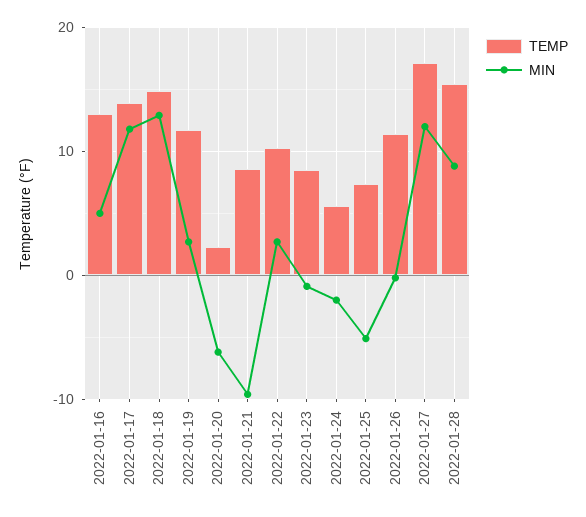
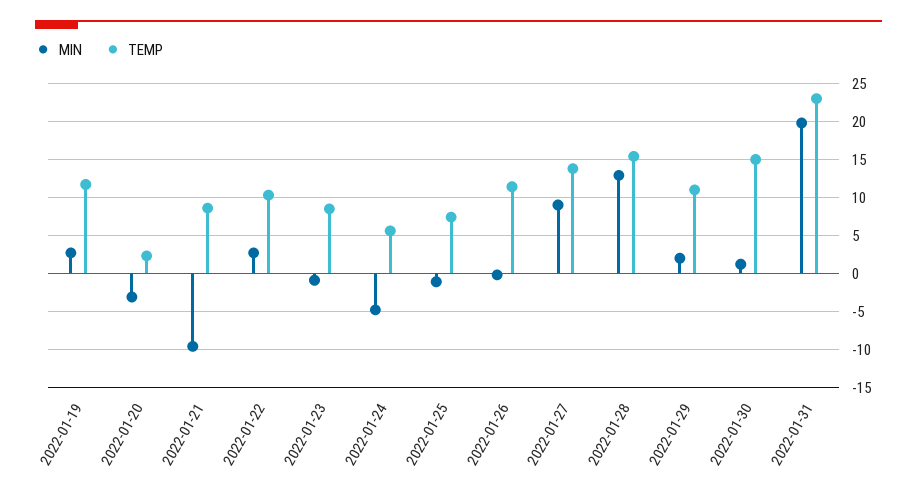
TEMP, 2022-01-16: 13 -> none
MIN, 2022-01-16: 5 -> none
TEMP, 2022-01-17: 14 -> none
MIN, 2022-01-17: 12 -> none
TEMP, 2022-01-18: 15 -> none
MIN, 2022-01-18: 13 -> none
MIN, 2022-01-20: -6 -> -3
MIN, 2022-01-24: -2 -> -5
MIN, 2022-01-25: -5 -> -1
TEMP, 2022-01-27: 17 -> 14
MIN, 2022-01-27: 12 -> 9
MIN, 2022-01-28: 9 -> 13
MIN, 2022-01-29: none -> 2
TEMP, 2022-01-29: none -> 11
MIN, 2022-01-30: none -> 1
TEMP, 2022-01-30: none -> 15
MIN, 2022-01-31: none -> 20
TEMP, 2022-01-31: none -> 23

